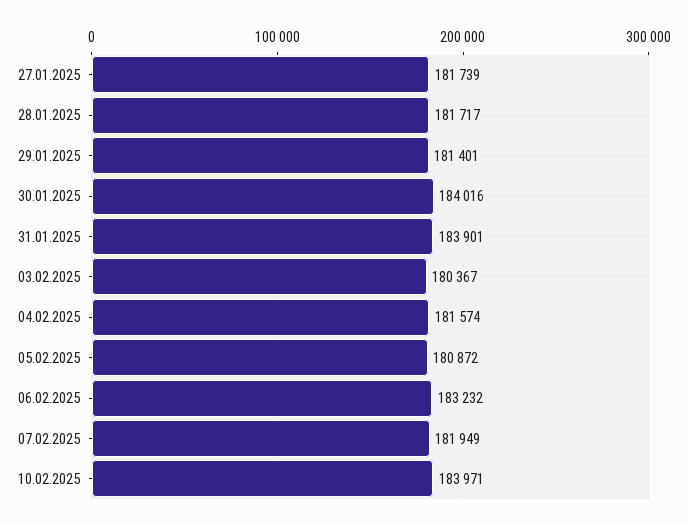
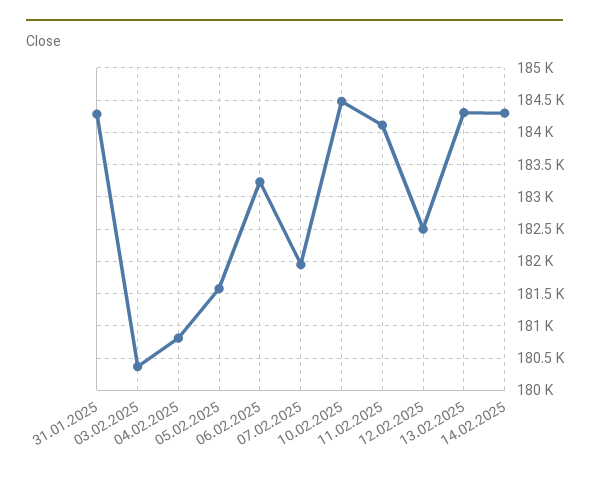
27.01.2025: 181739 -> none
28.01.2025: 181717 -> none
29.01.2025: 181401 -> none
30.01.2025: 184016 -> none
31.01.2025: 183901 -> 184300
04.02.2025: 181574 -> 180800
05.02.2025: 180872 -> 181600
10.02.2025: 183971 -> 184500
11.02.2025: none -> 184100
12.02.2025: none -> 182500
13.02.2025: none -> 184300
14.02.2025: none -> 184300

